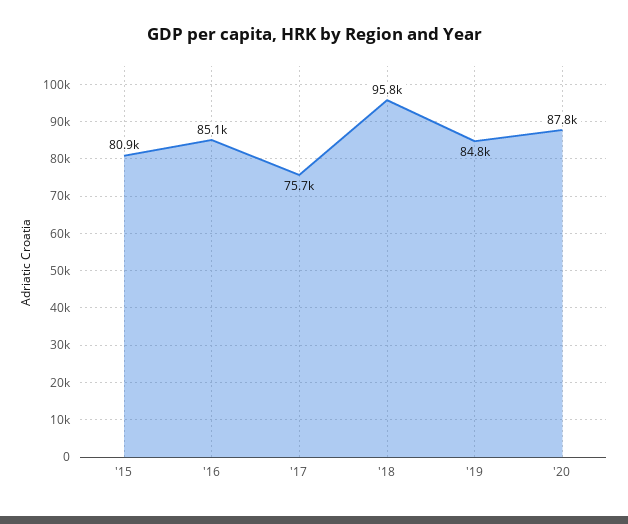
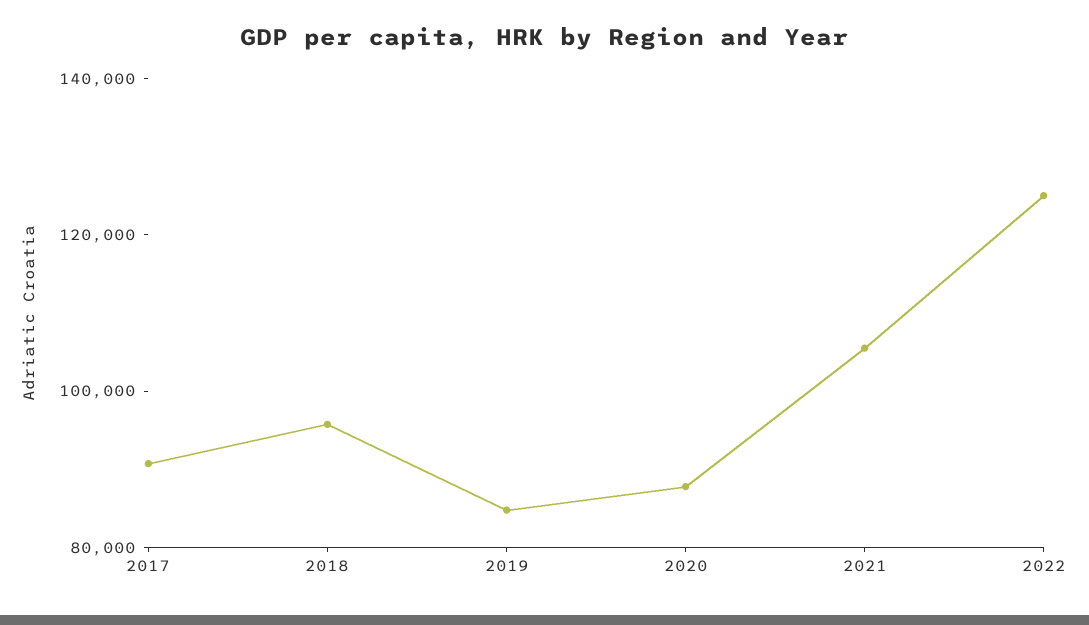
'15: 80900 -> none
'16: 85100 -> none
'17: 75700 -> 90000
2021: none -> 105000
2022: none -> 125000

